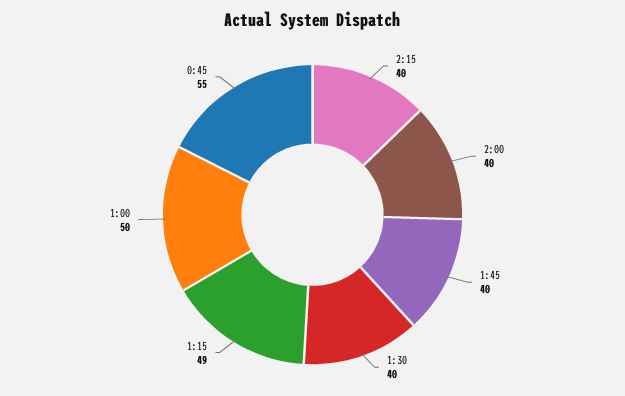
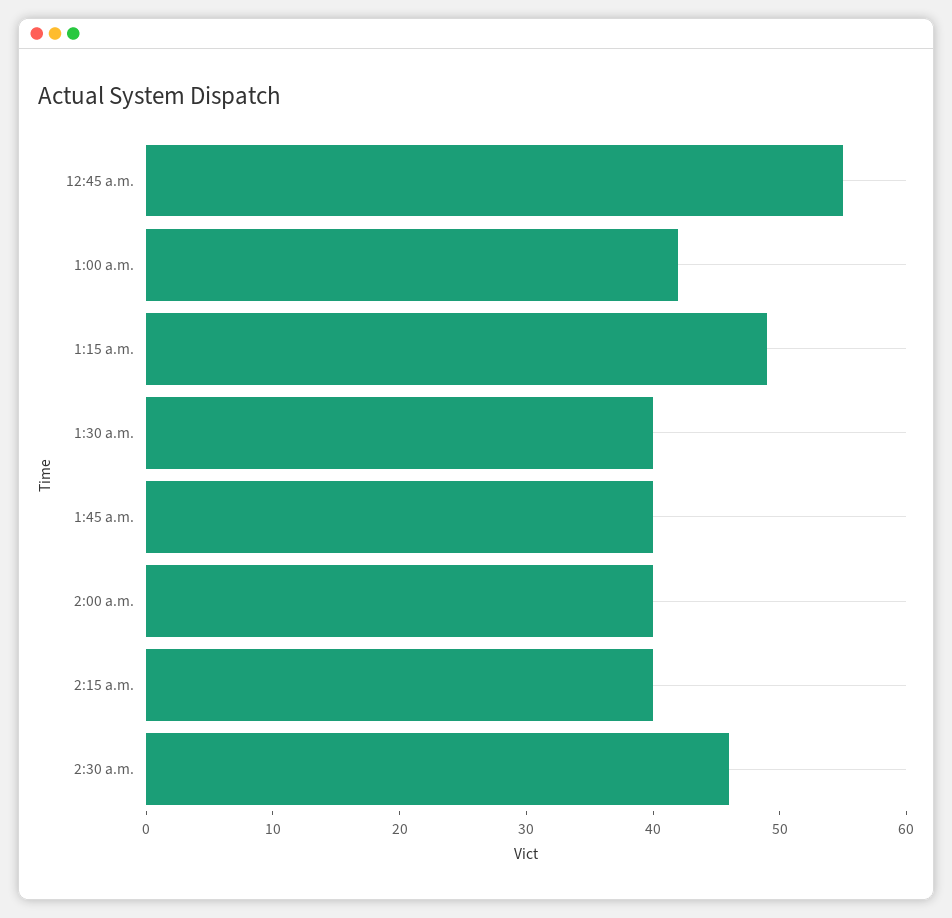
1:00: 50 -> 42
2:30 a.m.: none -> 46

